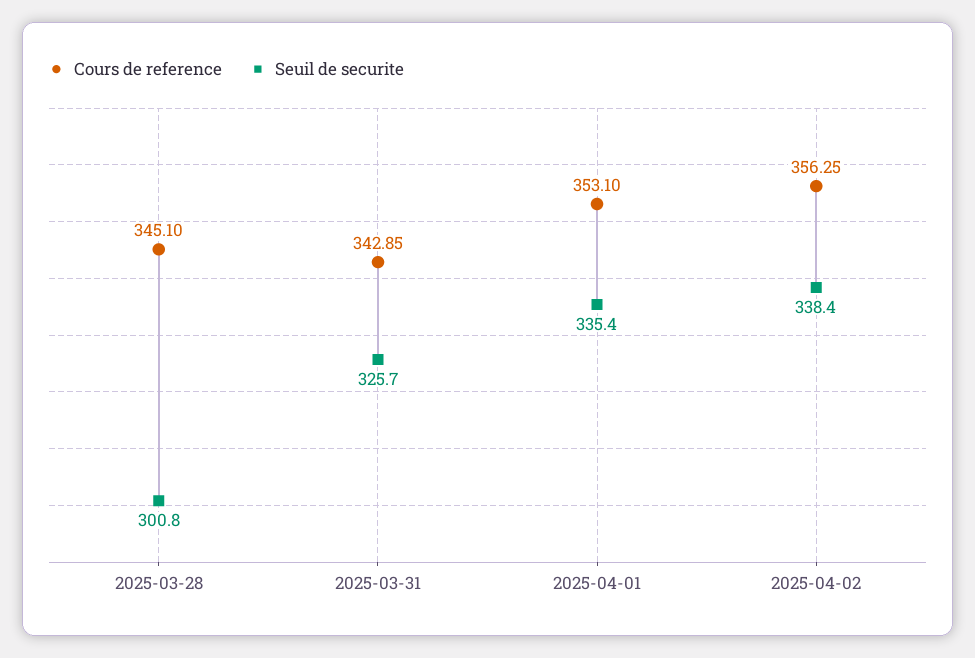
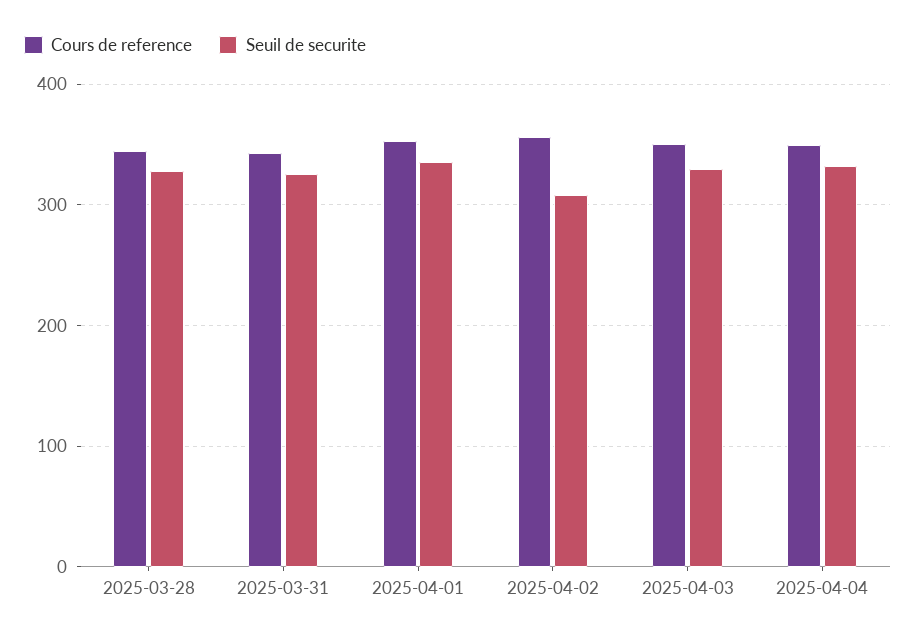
Seuil de securite, 2025-03-28: 300.8 -> 330
Seuil de securite, 2025-04-02: 338.4 -> 310
Cours de reference, 2025-04-03: none -> 350
Seuil de securite, 2025-04-03: none -> 330
Cours de reference, 2025-04-04: none -> 350
Seuil de securite, 2025-04-04: none -> 330

